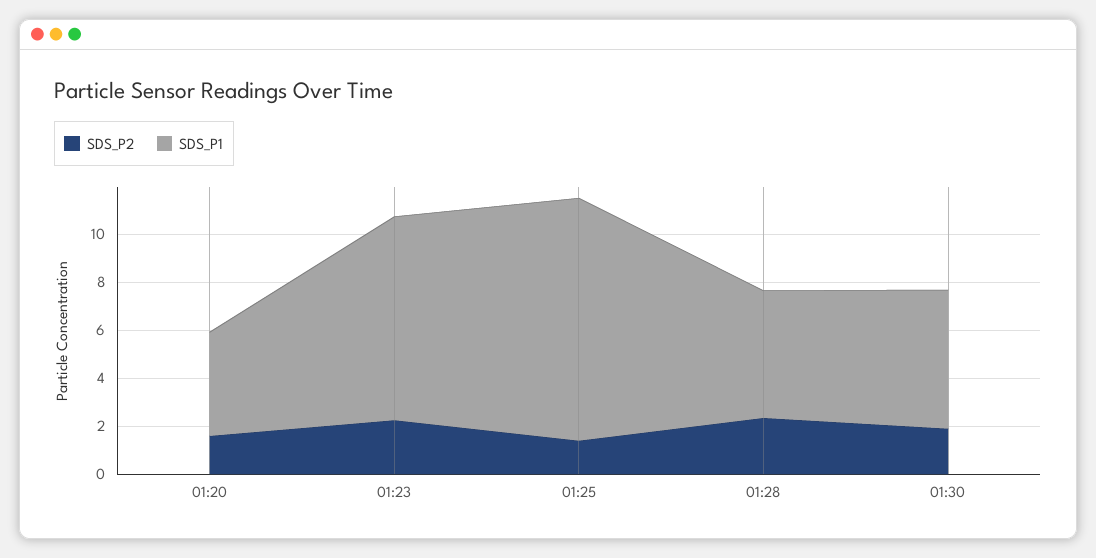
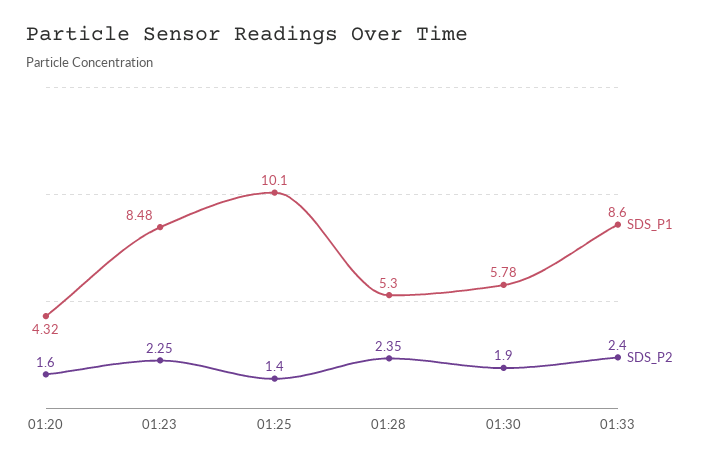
SDS_P1, 01:33: none -> 8.6
SDS_P2, 01:33: none -> 2.4

